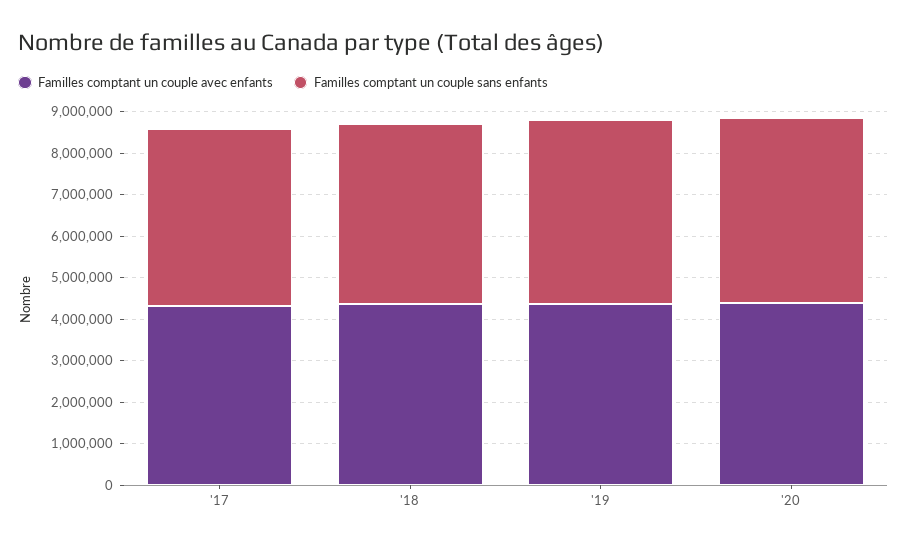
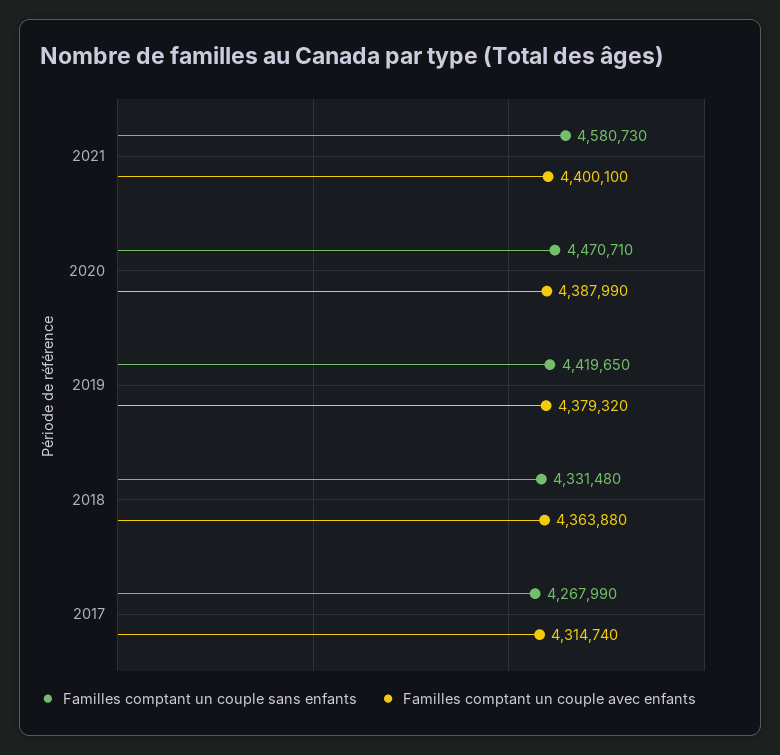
Familles comptant un couple sans enfants, 2021: none -> 4580730
Familles comptant un couple avec enfants, 2021: none -> 4400100

